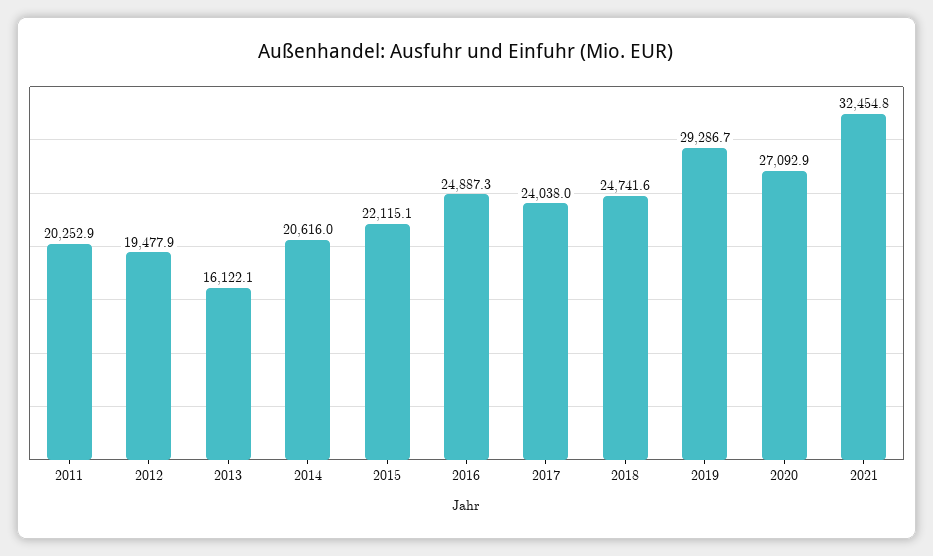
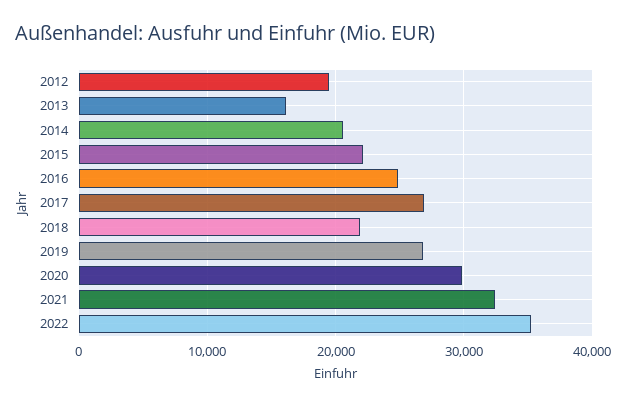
2011: 20252.9 -> none
2017: 24038 -> 27000
2018: 24741.6 -> 22000
2019: 29286.7 -> 27000
2020: 27092.9 -> 30000
2022: none -> 35000

